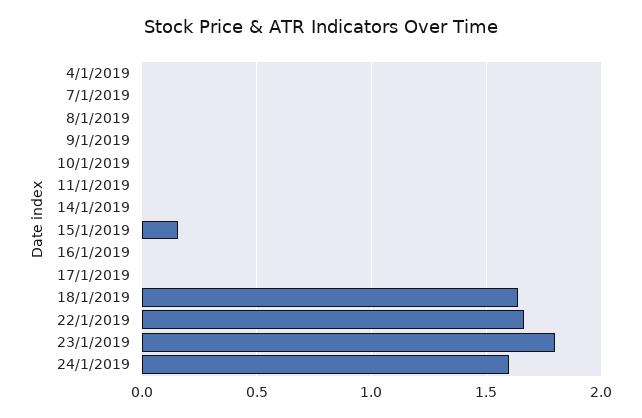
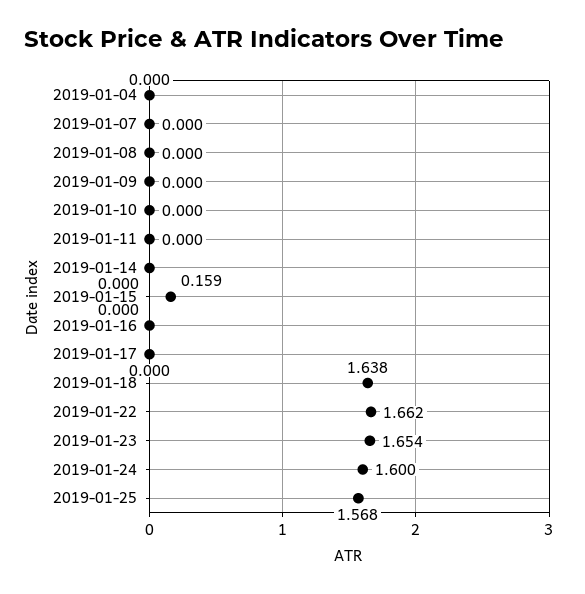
23/1/2019: 1.8 -> 1.654
2019-01-25: none -> 1.568

